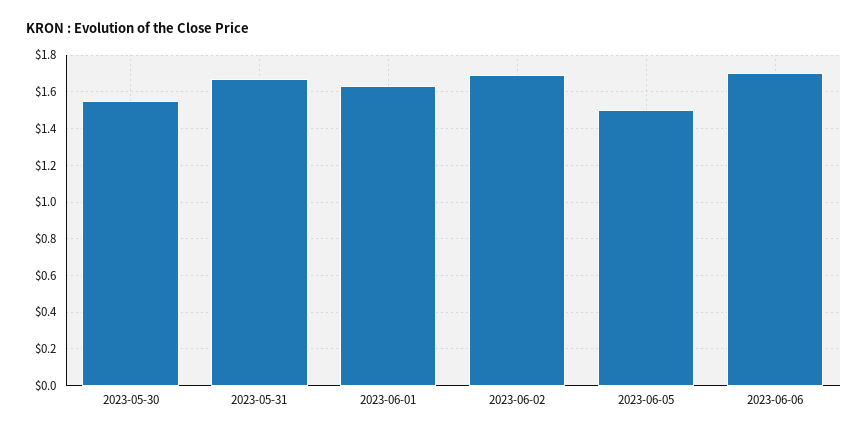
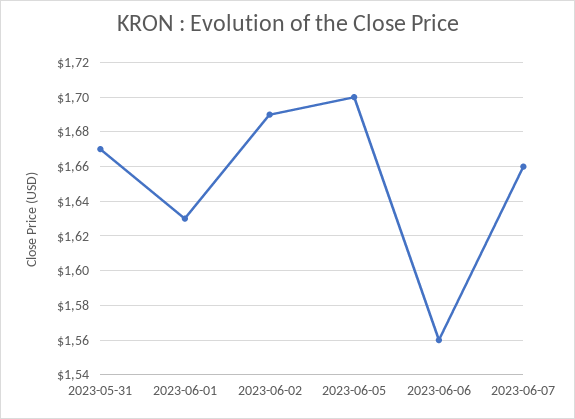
2023-05-30: 1.55 -> none
2023-06-05: 1.5 -> 1.7
2023-06-06: 1.7 -> 1.56
2023-06-07: none -> 1.66

